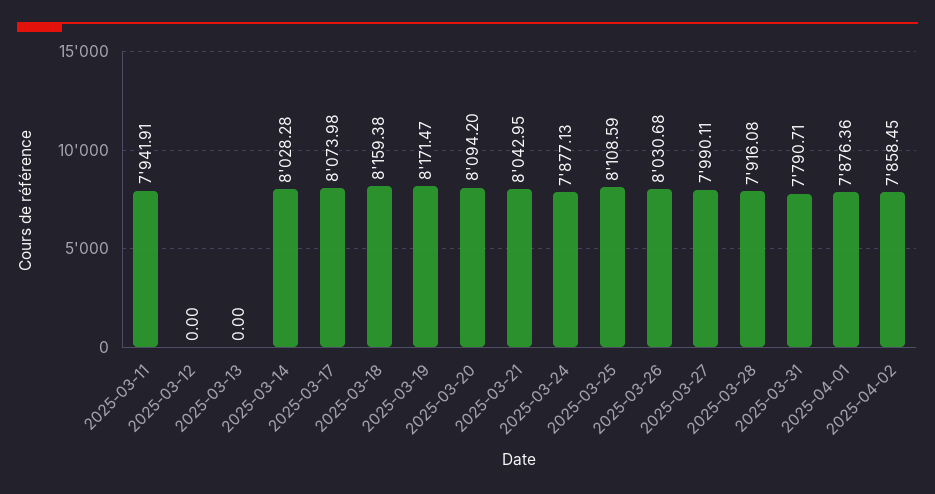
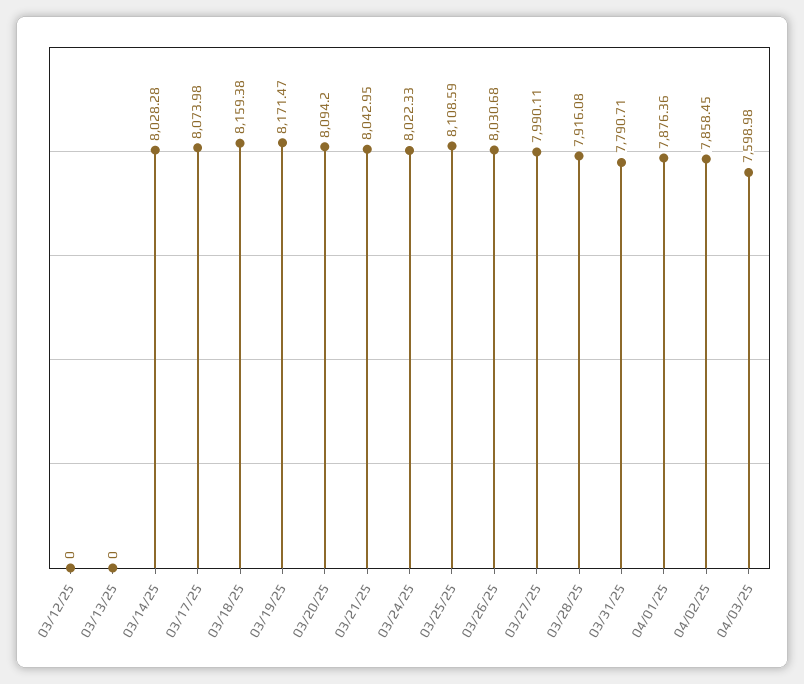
2025-03-11: 7941.91 -> none
2025-03-24: 7877.13 -> 8022.33
04/03/25: none -> 7598.98

